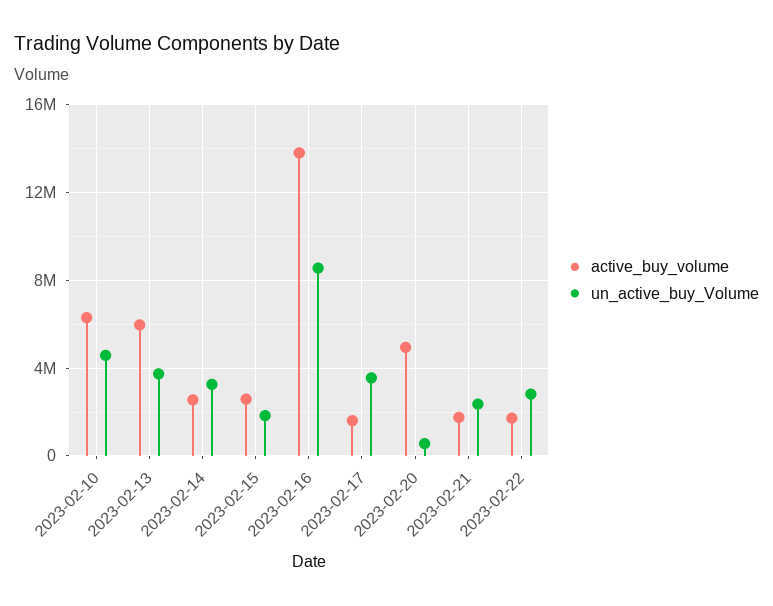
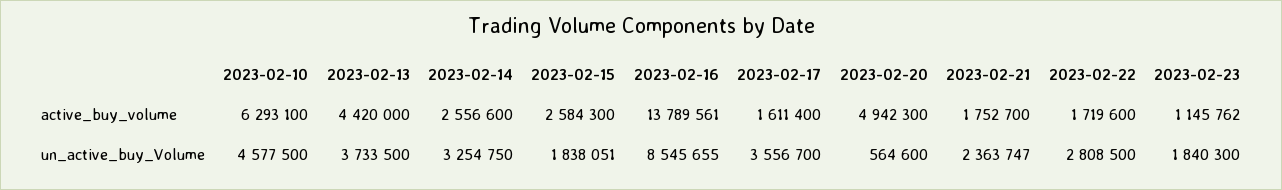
active_buy_volume, 2023-02-13: 6000000 -> 4420000
active_buy_volume, 2023-02-23: none -> 1145762
un_active_buy_Volume, 2023-02-23: none -> 1840300

